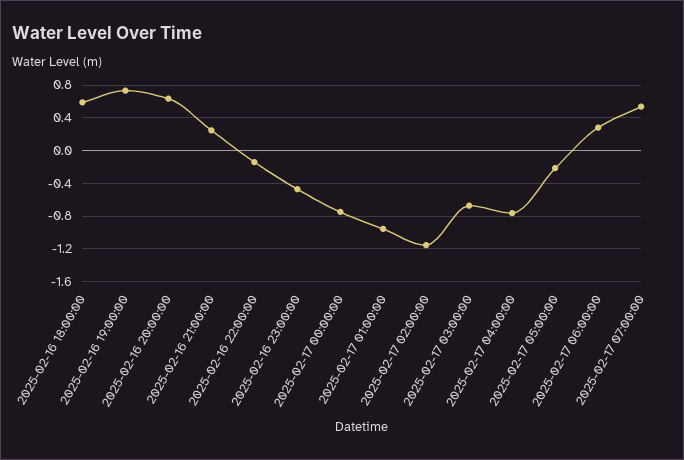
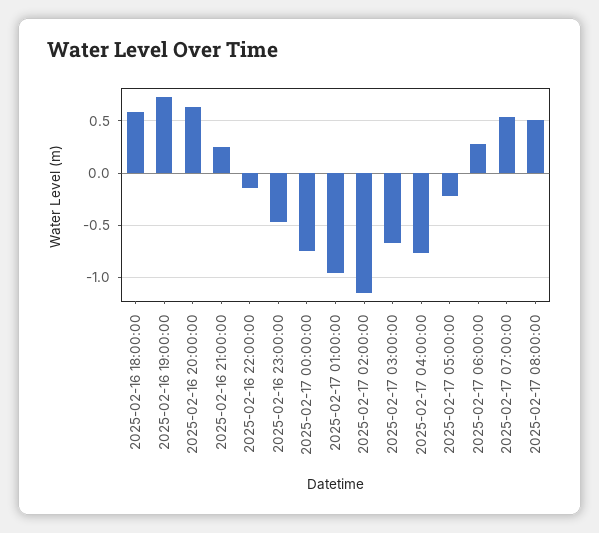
2025-02-17 08:00:00: none -> 0.5

